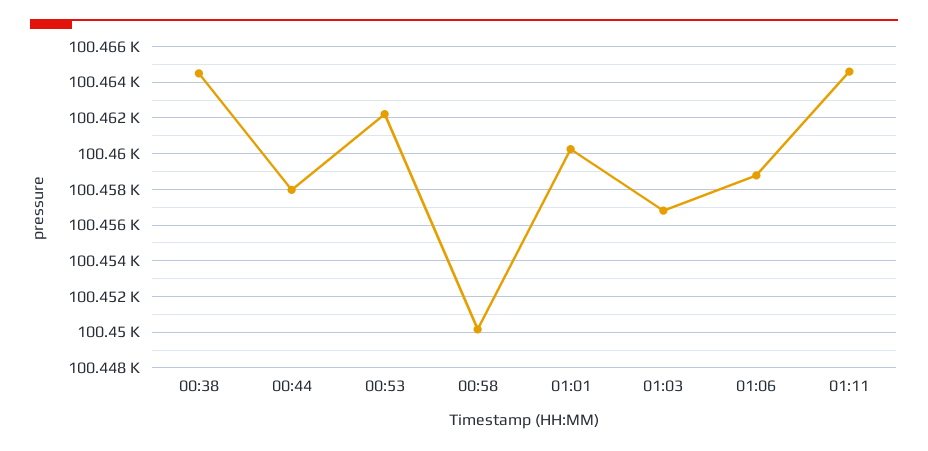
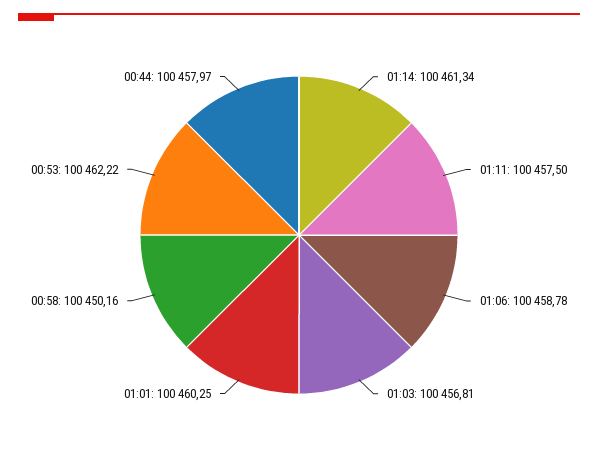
00:38: 100464.5 -> none
01:11: 100464.5 -> 100457.5
01:14: none -> 100461.34

